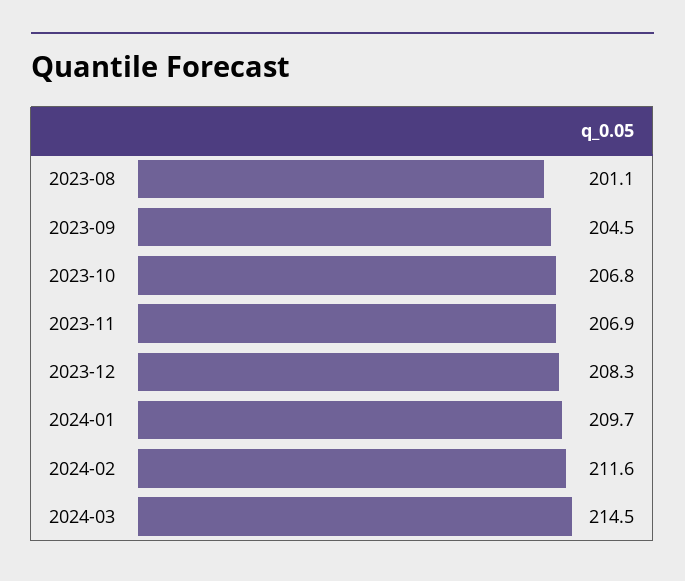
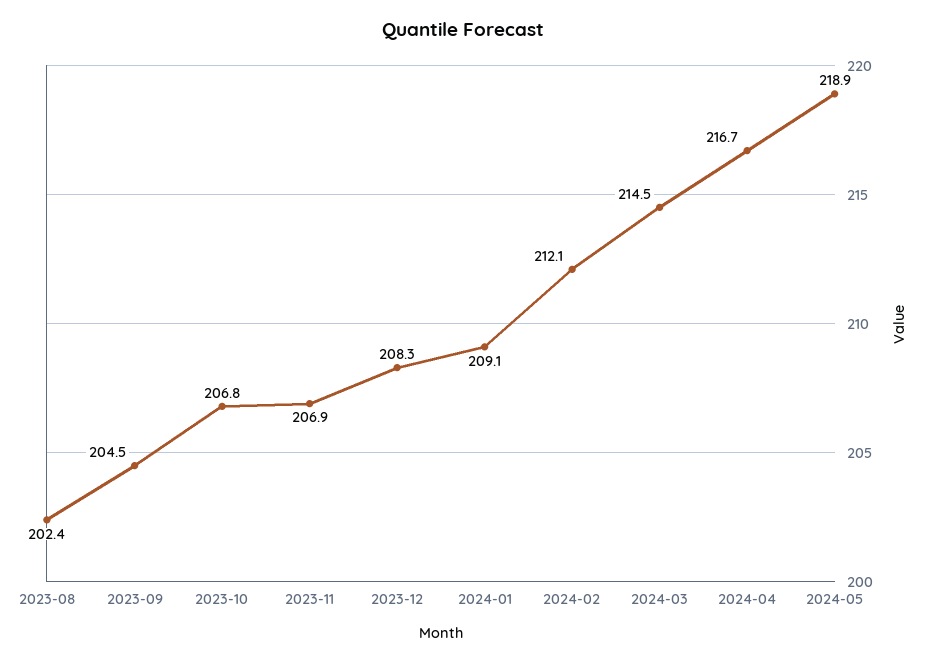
2023-08: 201.1 -> 202.4
2024-01: 209.7 -> 209.1
2024-02: 211.6 -> 212.1
2024-04: none -> 216.7
2024-05: none -> 218.9

